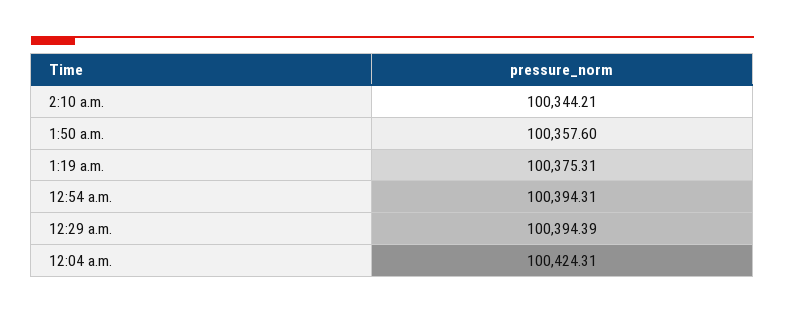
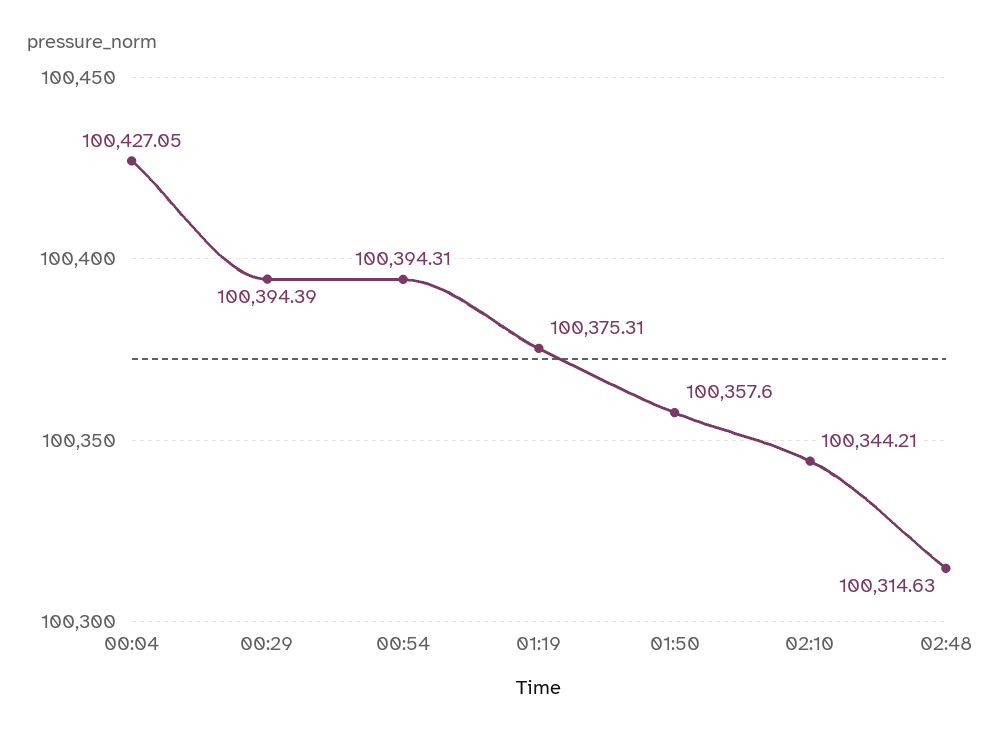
12:04 a.m.: 100424.31 -> 100427.05
02:48: none -> 100314.63

